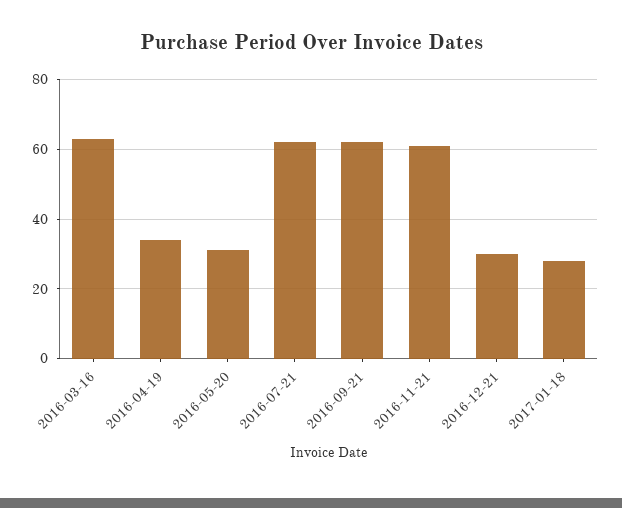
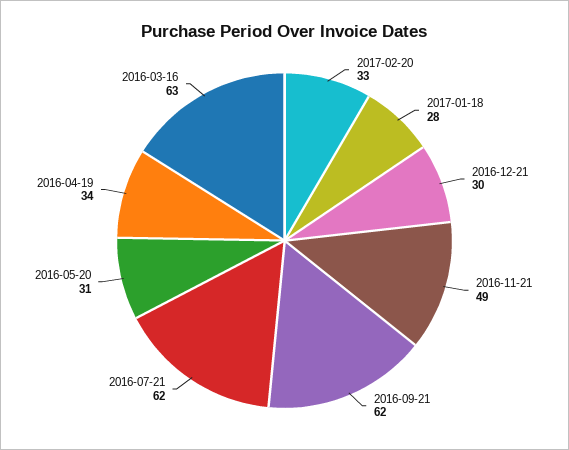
2016-11-21: 60 -> 49
2017-02-20: none -> 33

